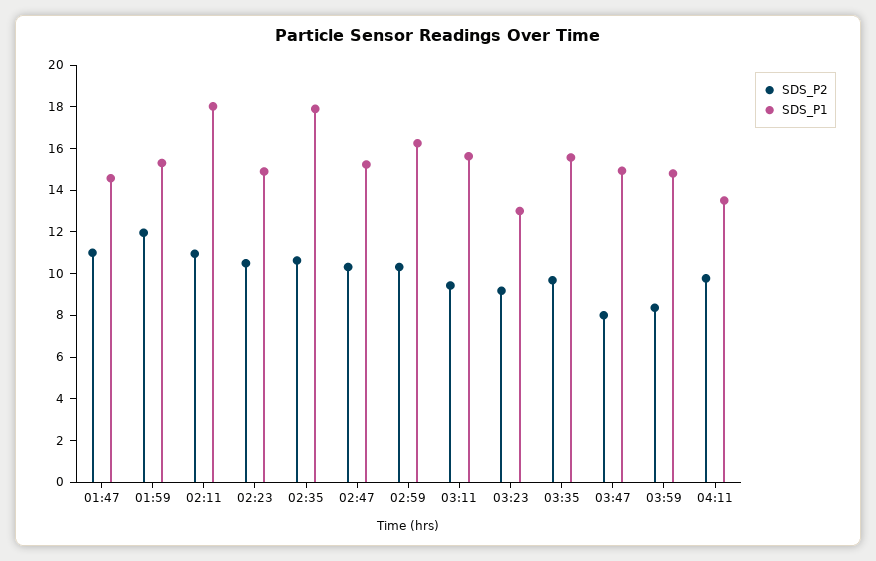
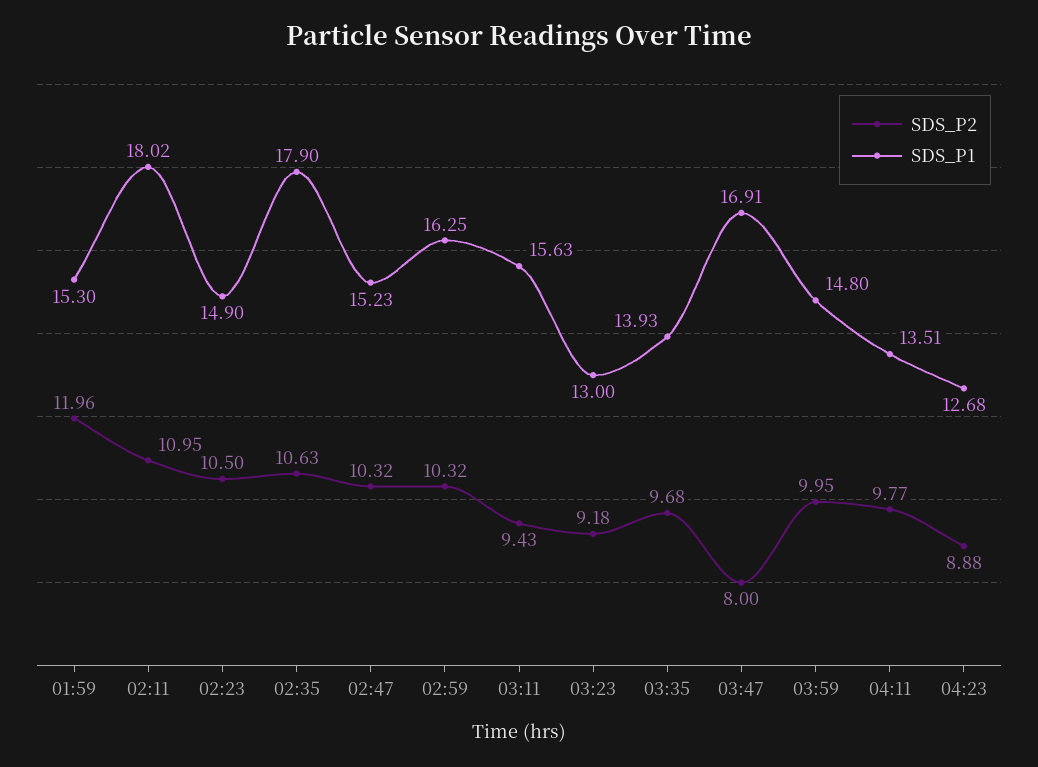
SDS_P2, 01:47: 11 -> none
SDS_P1, 01:47: 14.5 -> none
SDS_P1, 03:35: 15.5 -> 13.93
SDS_P1, 03:47: 15 -> 16.91
SDS_P2, 03:59: 8.5 -> 9.95
SDS_P2, 04:23: none -> 8.88
SDS_P1, 04:23: none -> 12.68

